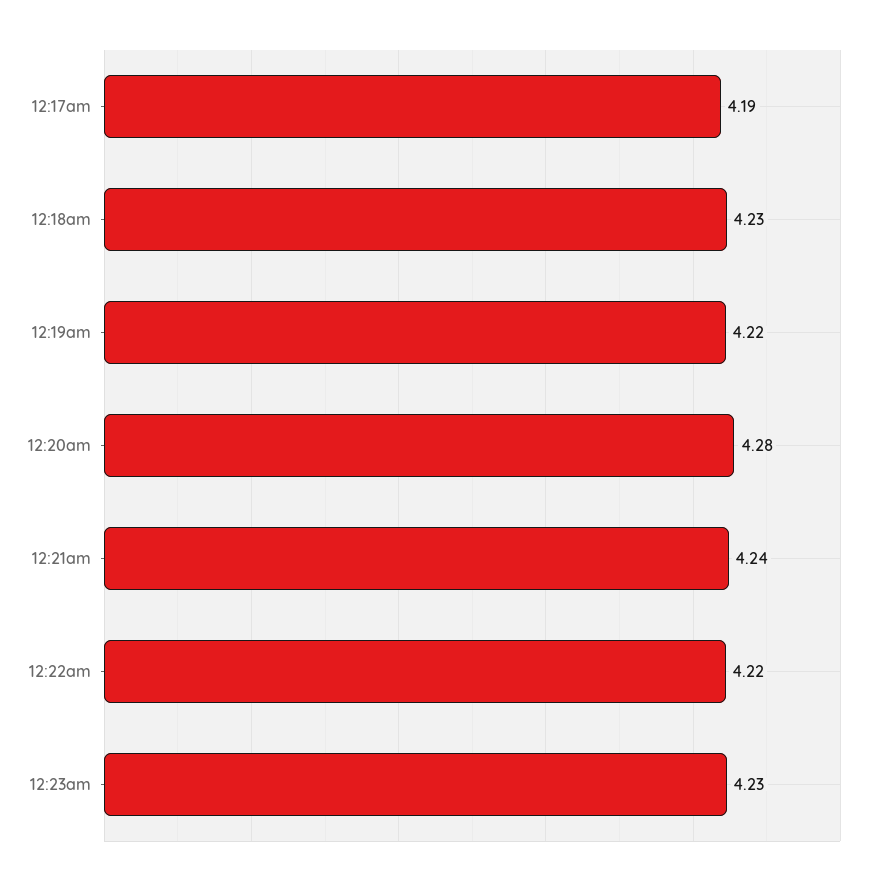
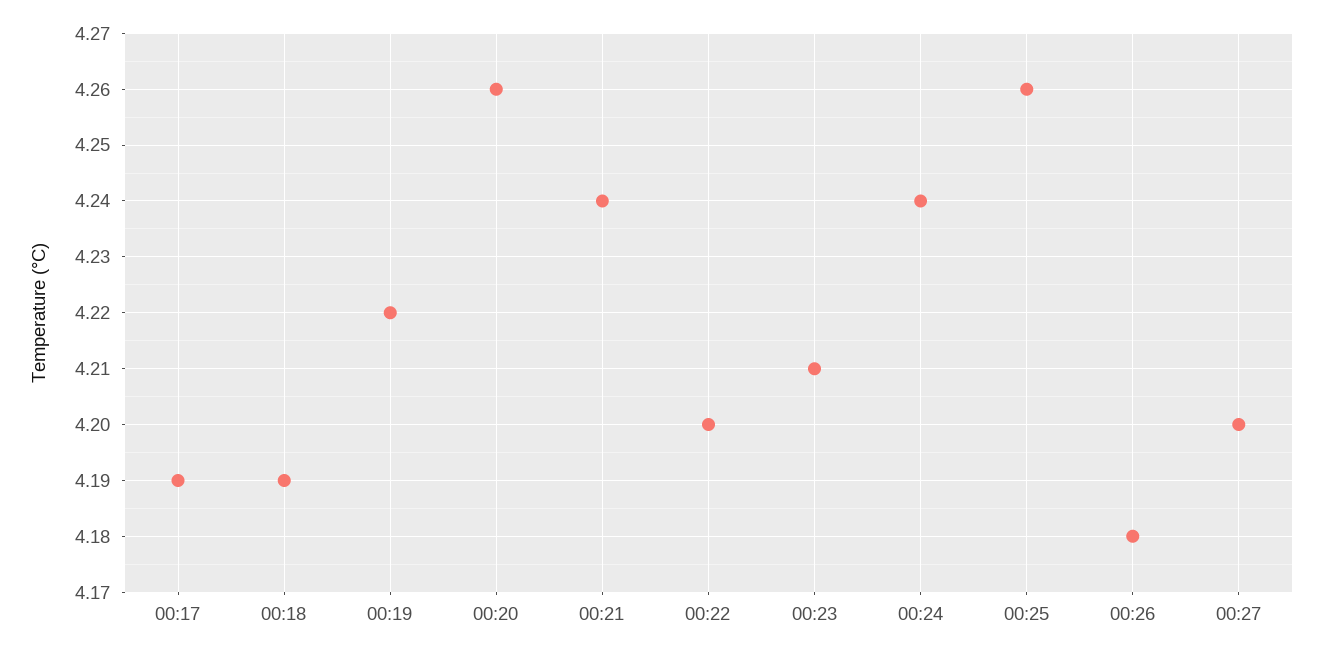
12:18am: 4.23 -> 4.19
12:20am: 4.28 -> 4.26
12:22am: 4.22 -> 4.2
12:23am: 4.23 -> 4.21
00:24: none -> 4.24
00:25: none -> 4.26
00:26: none -> 4.18
00:27: none -> 4.2

